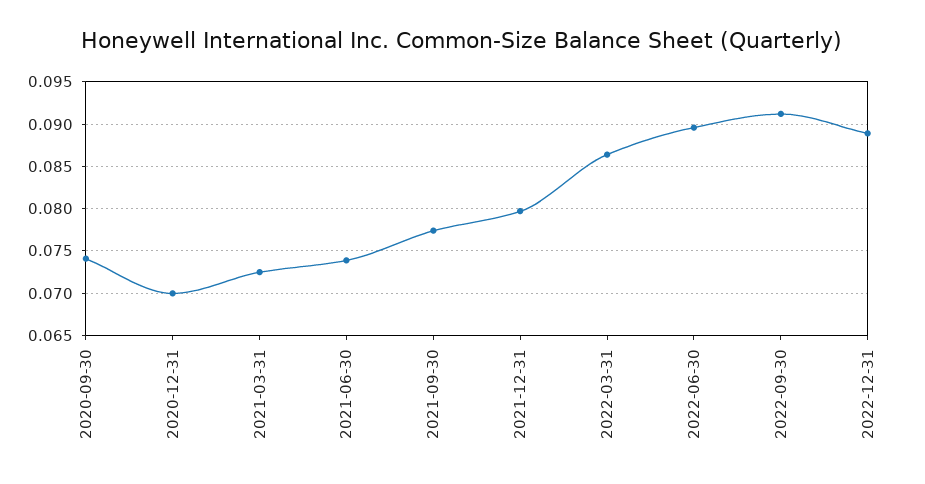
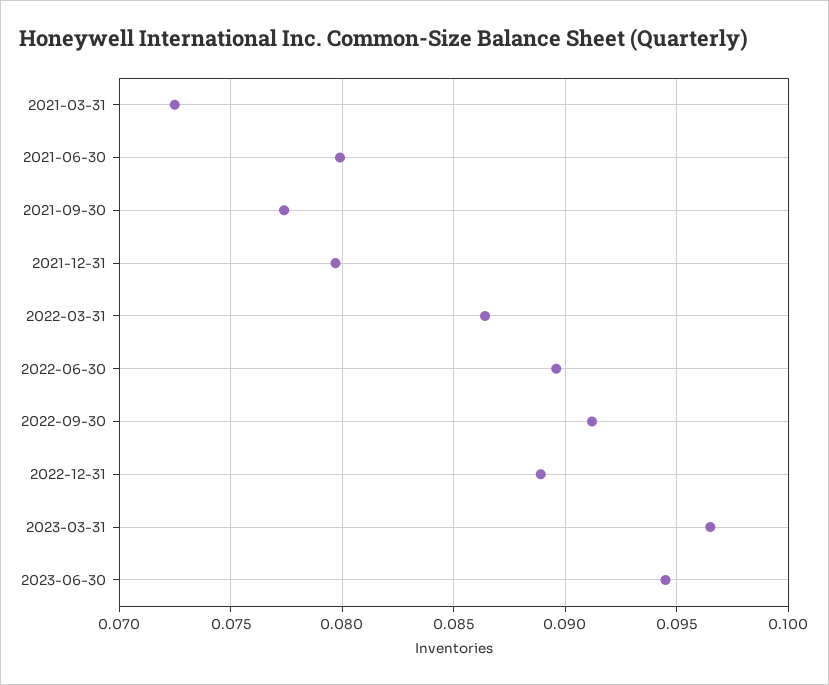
2020-09-30: 0.074 -> none
2020-12-31: 0.07 -> none
2021-06-30: 0.074 -> 0.08
2023-03-31: none -> 0.0965
2023-06-30: none -> 0.0945

